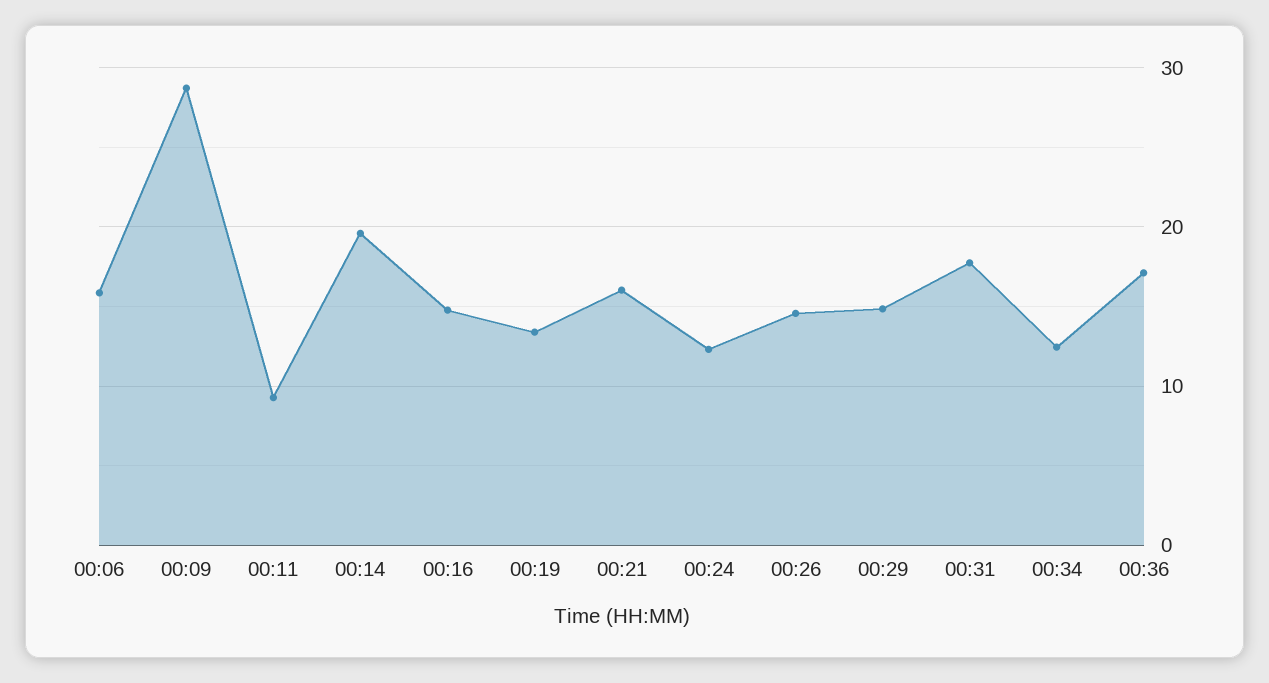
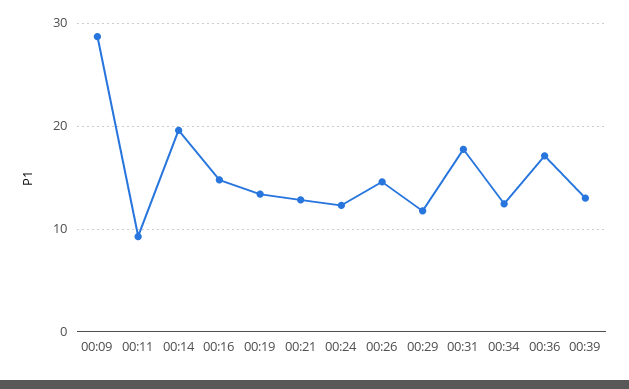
00:06: 16 -> none
00:21: 16 -> 13
00:29: 15 -> 12
00:39: none -> 13

